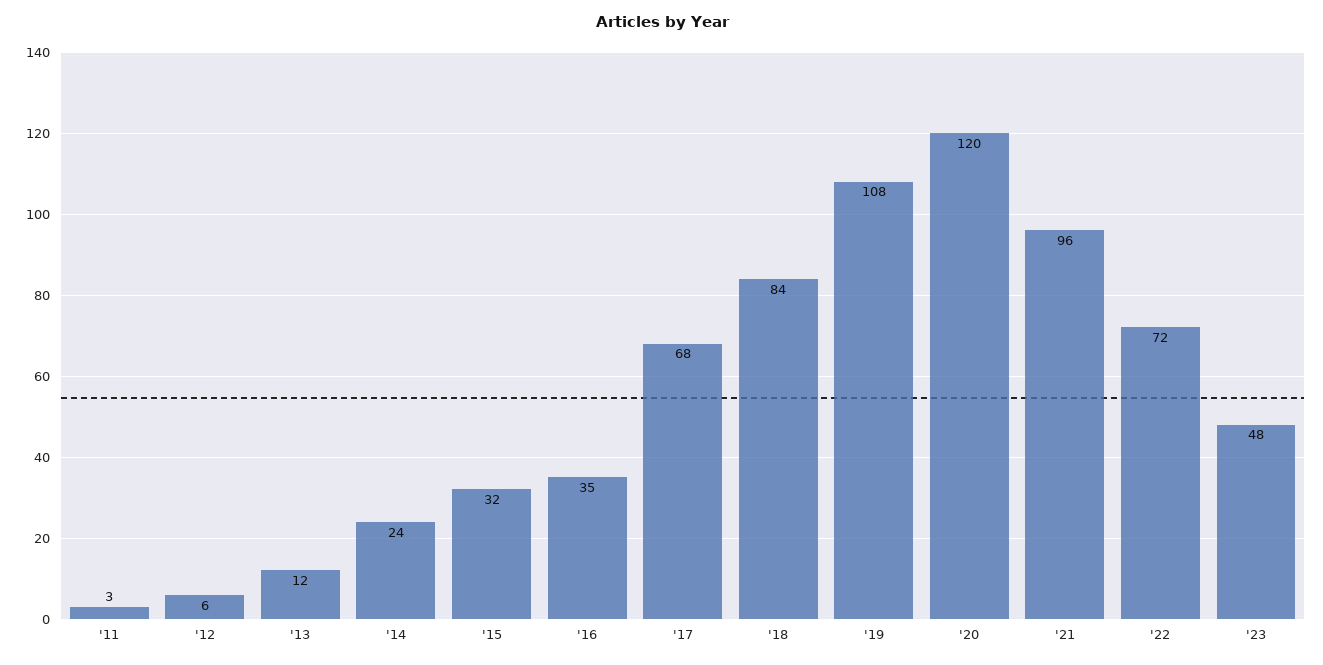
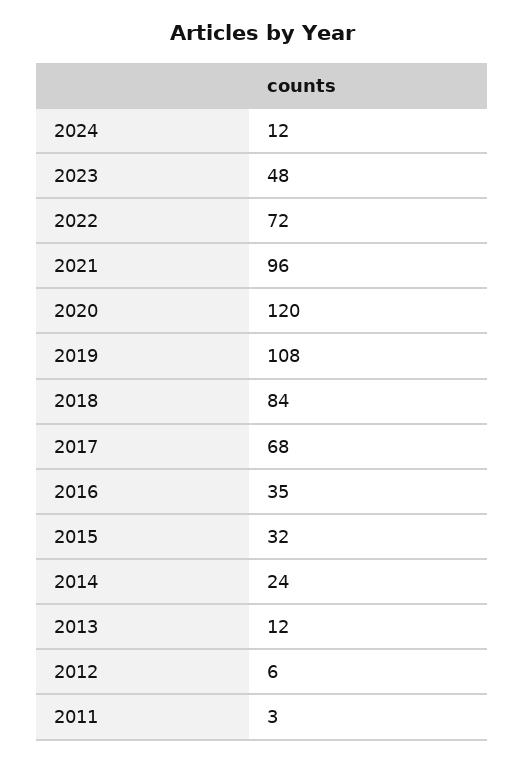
2024: none -> 12

